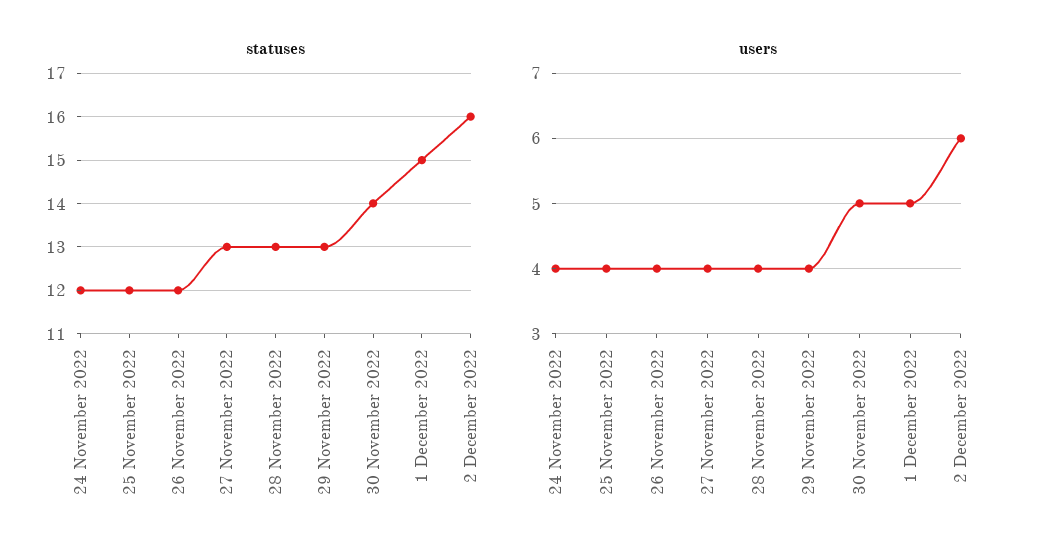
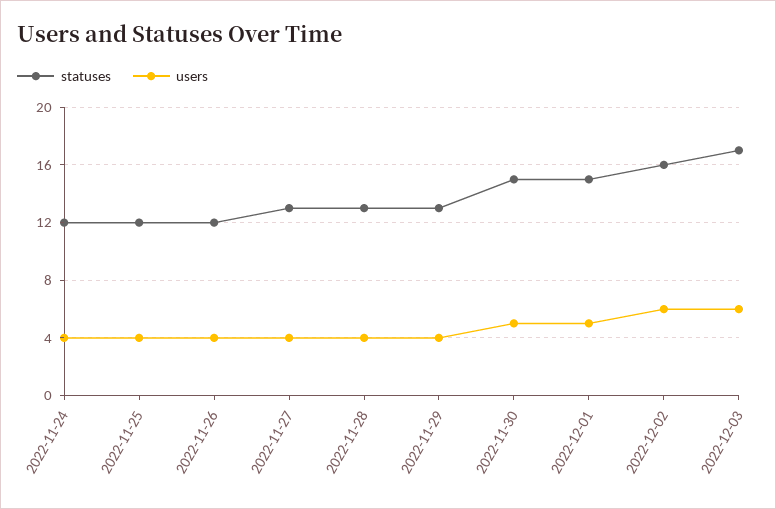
statuses, 30 November 2022: 14 -> 15
statuses, 2022-12-03: none -> 17
users, 2022-12-03: none -> 6

